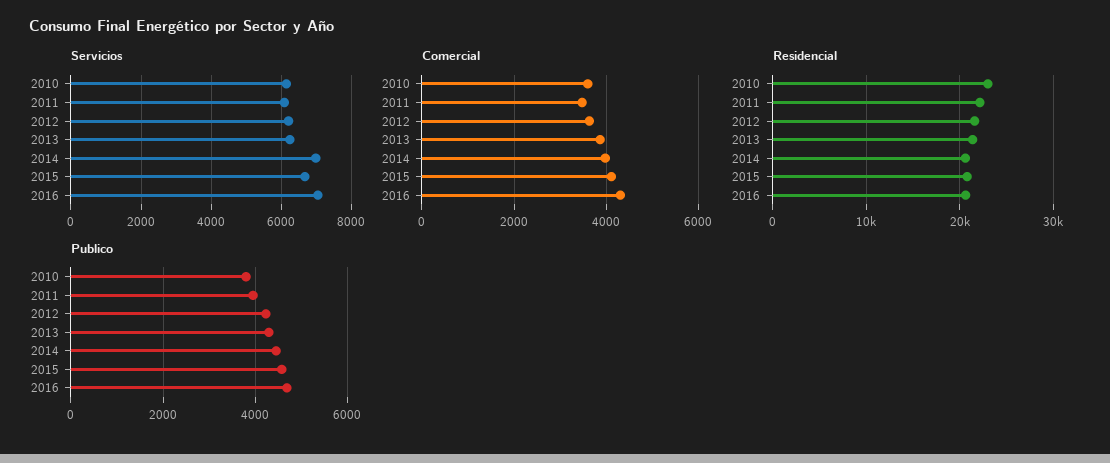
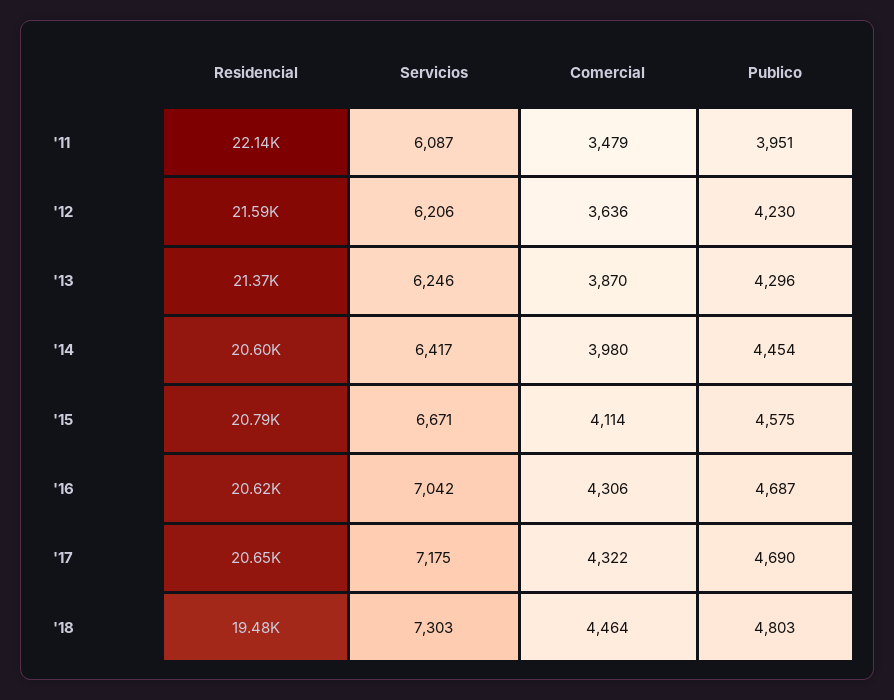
Servicios, 2010: 6200 -> none
Servicios, 2014: 7000 -> 6417
Comercial, 2010: 3600 -> none
Residencial, 2010: 23000 -> none
Publico, 2010: 3800 -> none
Residencial, '17: none -> 20650
Servicios, '17: none -> 7175
Comercial, '17: none -> 4322
Publico, '17: none -> 4690
Residencial, '18: none -> 19480
Servicios, '18: none -> 7303
Comercial, '18: none -> 4464
Publico, '18: none -> 4803

